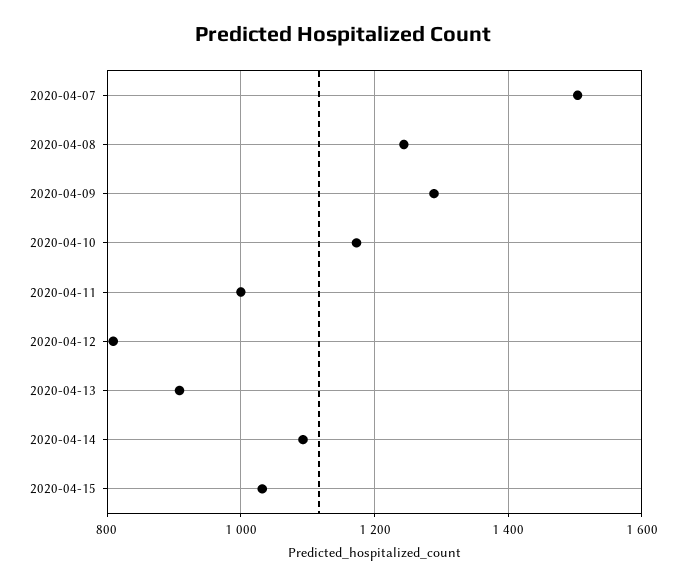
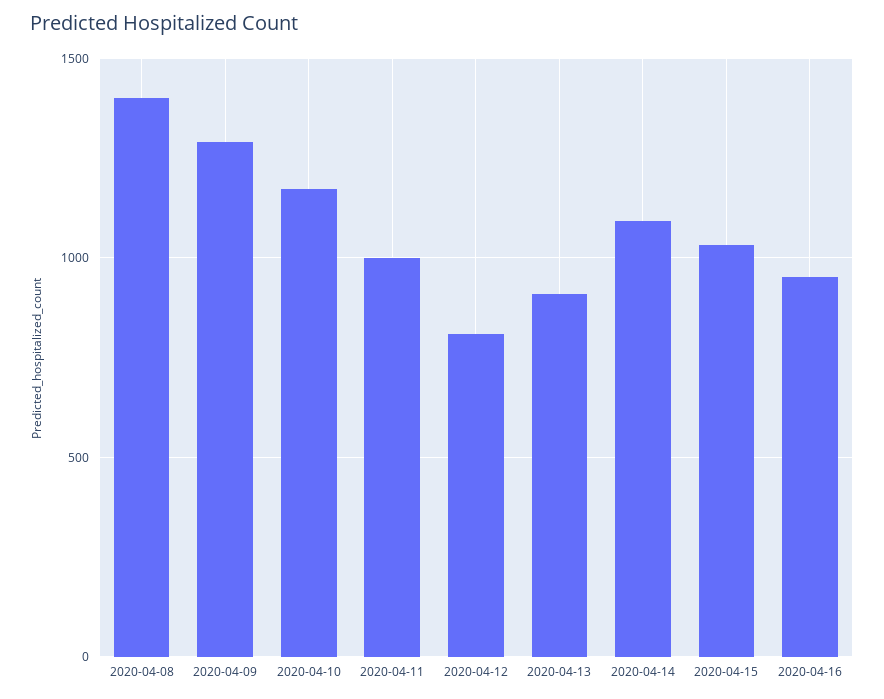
2020-04-07: 1500 -> none
2020-04-08: 1240 -> 1400
2020-04-16: none -> 950

